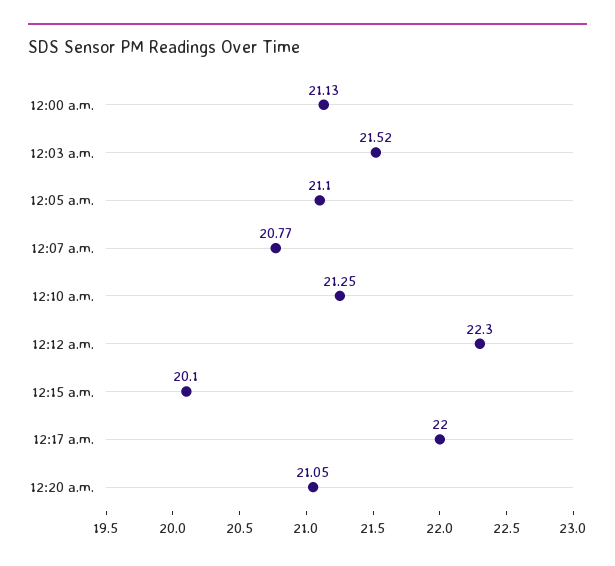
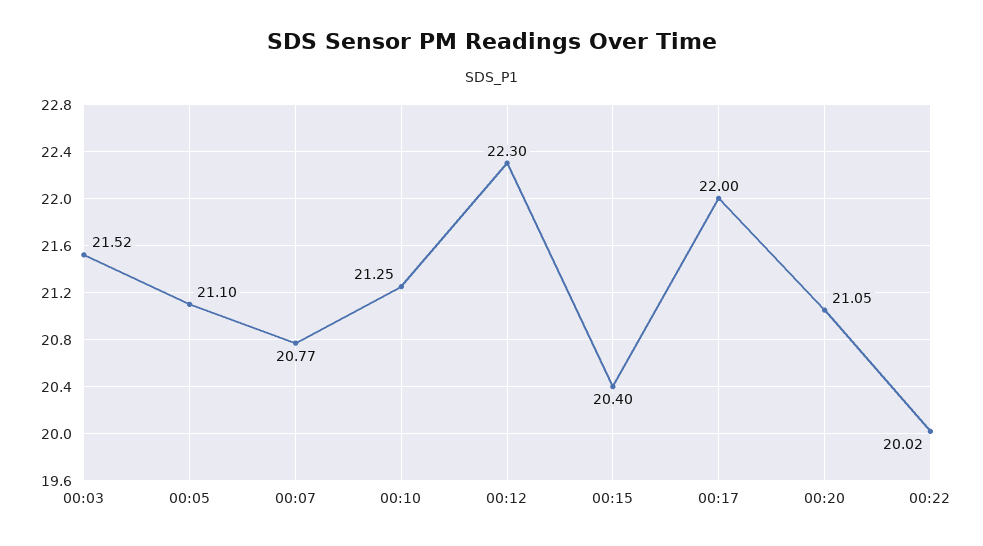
12:00 a.m.: 21.13 -> none
12:15 a.m.: 20.1 -> 20.4
00:22: none -> 20.02

